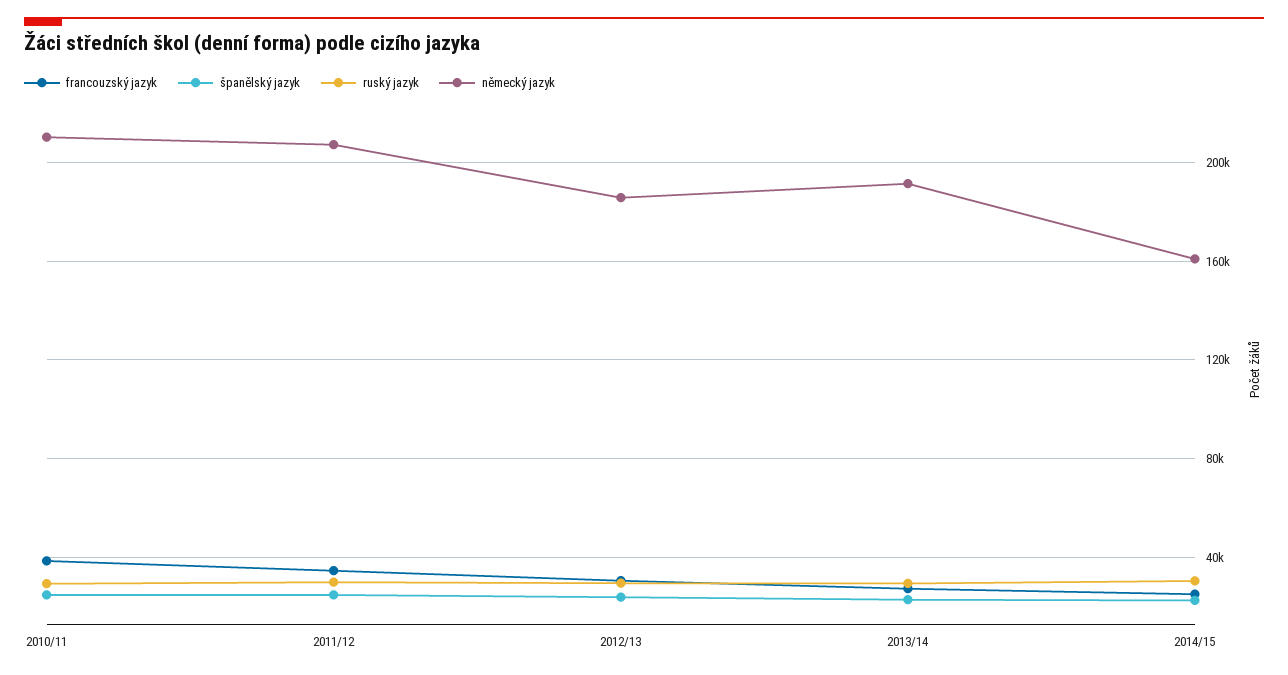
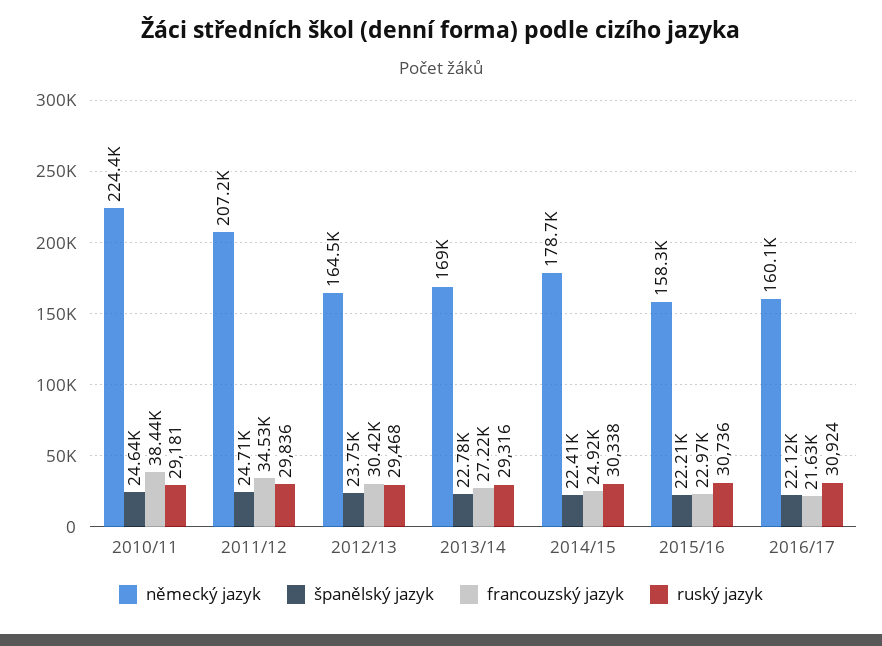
německý jazyk, 2010/11: 210000 -> 224400
německý jazyk, 2012/13: 185000 -> 164500
německý jazyk, 2013/14: 190000 -> 169000
německý jazyk, 2014/15: 160000 -> 178700
německý jazyk, 2015/16: none -> 158300
španělský jazyk, 2015/16: none -> 22210
francouzský jazyk, 2015/16: none -> 22970
ruský jazyk, 2015/16: none -> 30736
německý jazyk, 2016/17: none -> 160100
španělský jazyk, 2016/17: none -> 22120
francouzský jazyk, 2016/17: none -> 21630
ruský jazyk, 2016/17: none -> 30924

